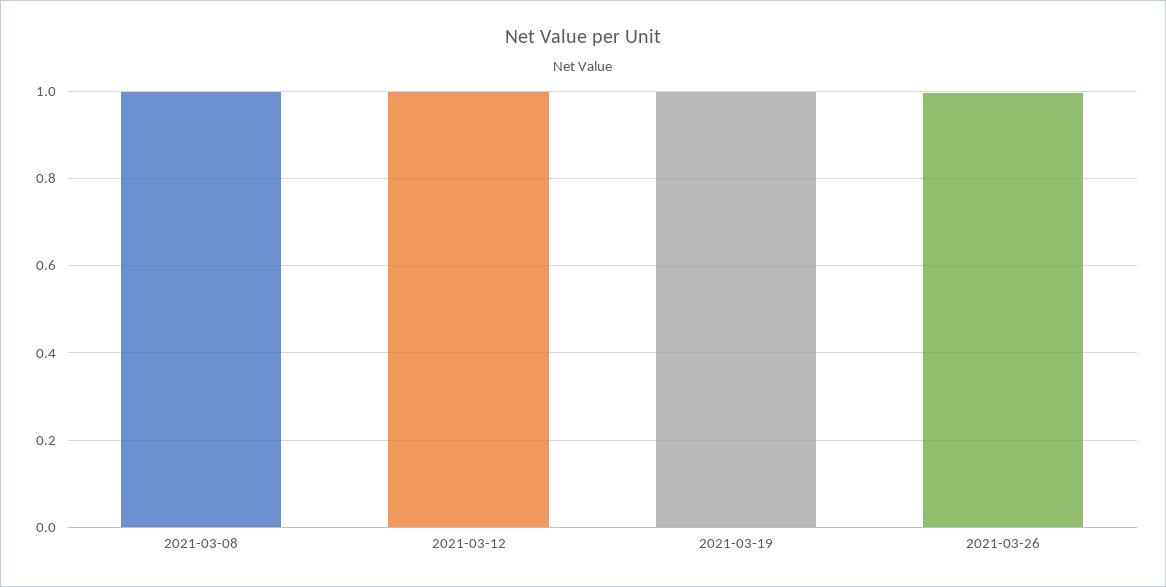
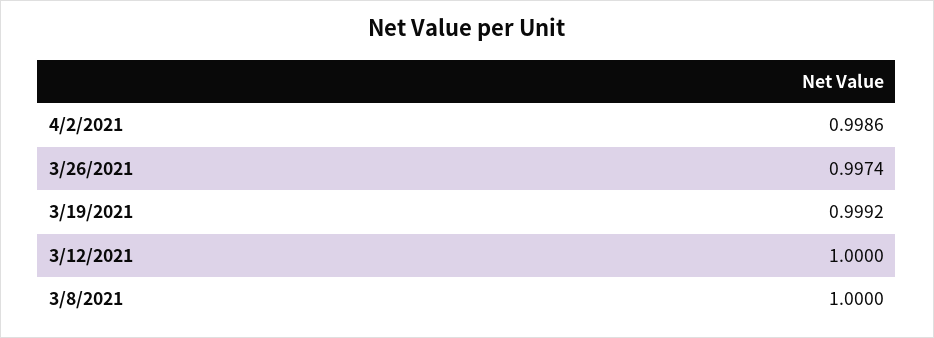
4/2/2021: none -> 0.9986

